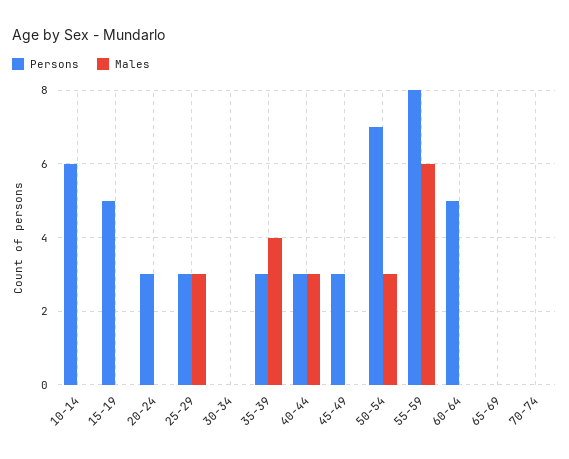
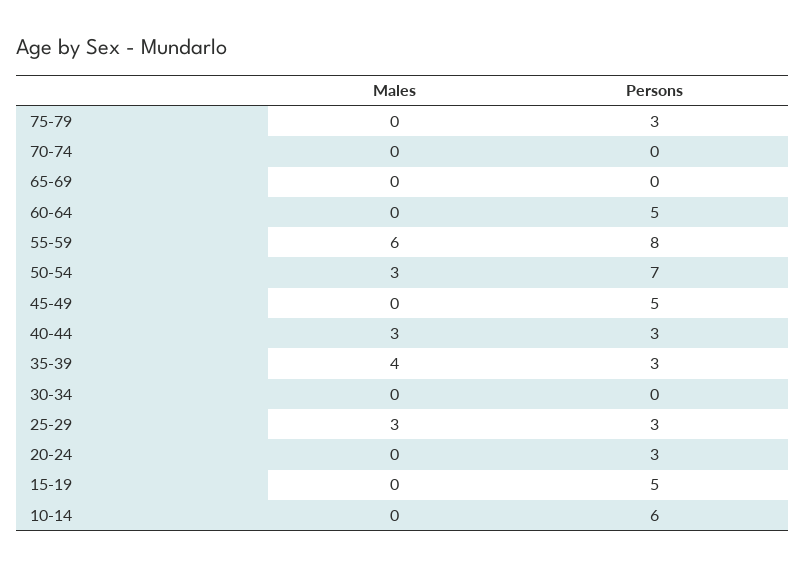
Persons, 45-49: 3 -> 5
Males, 75-79: none -> 0
Persons, 75-79: none -> 3

